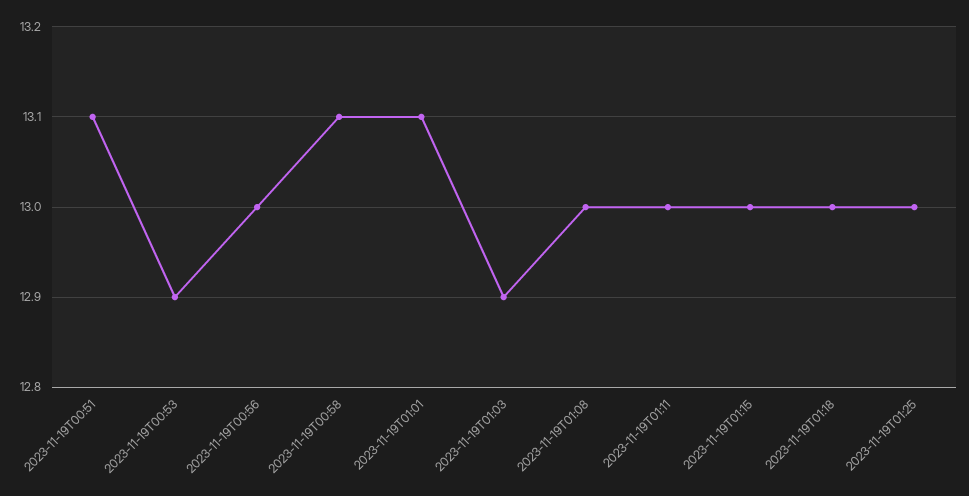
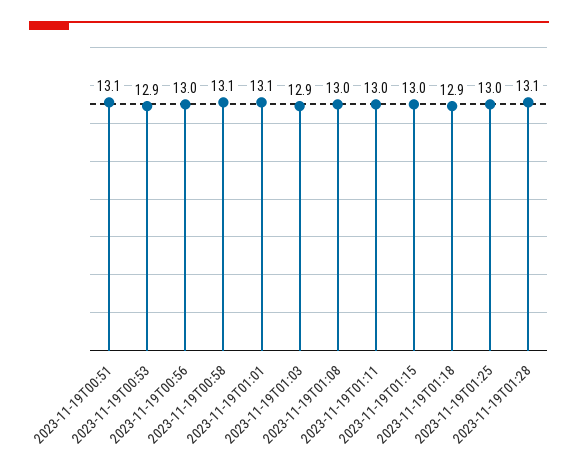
2023-11-19T01:18: 13 -> 12.9
2023-11-19T01:28: none -> 13.1

